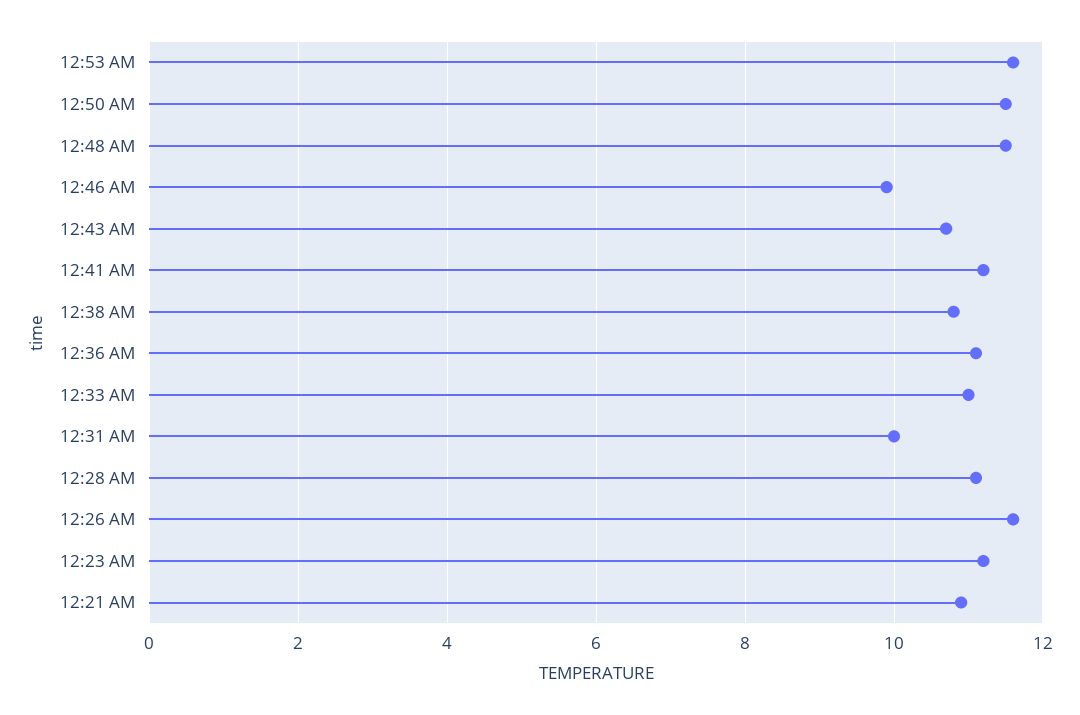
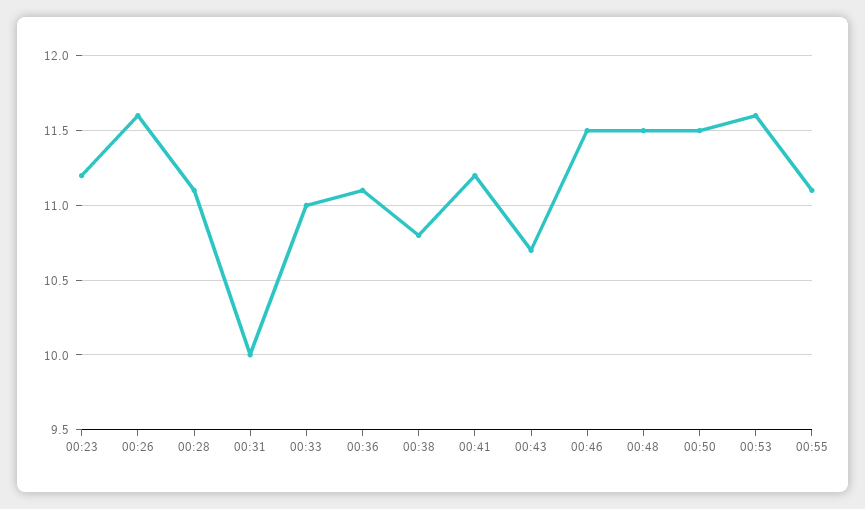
12:46 AM: 10 -> 11.5
12:21 AM: 11 -> none
00:55: none -> 11.1

